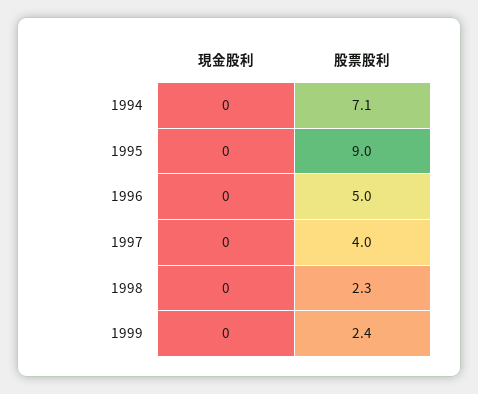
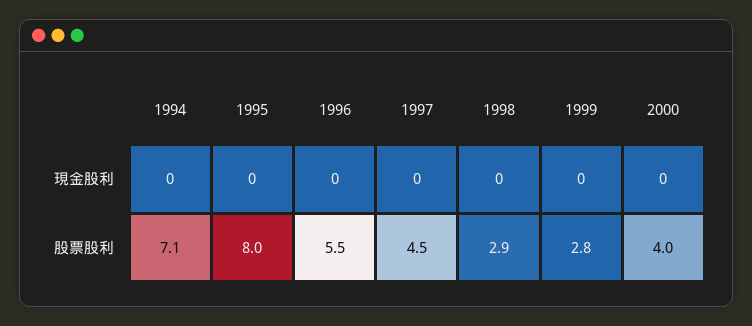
股票股利, 1995: 9 -> 8
股票股利, 1996: 5 -> 5.5
股票股利, 1997: 4 -> 4.5
股票股利, 1998: 2.3 -> 2.9
股票股利, 1999: 2.4 -> 2.8
現金股利, 2000: none -> 0
股票股利, 2000: none -> 4

